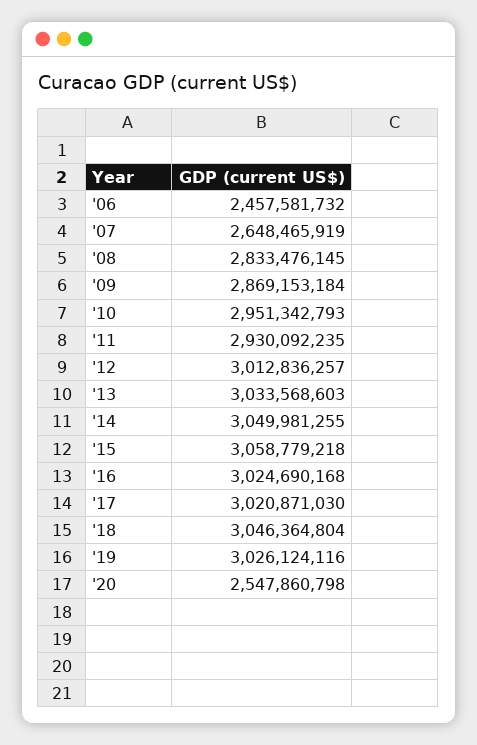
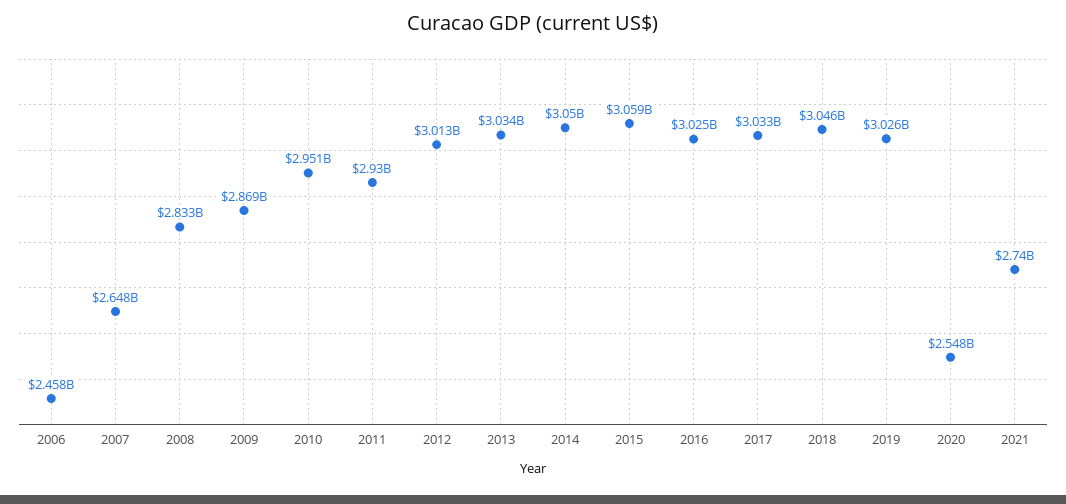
'17: 3020871030 -> 3033000000
2021: none -> 2740000000

